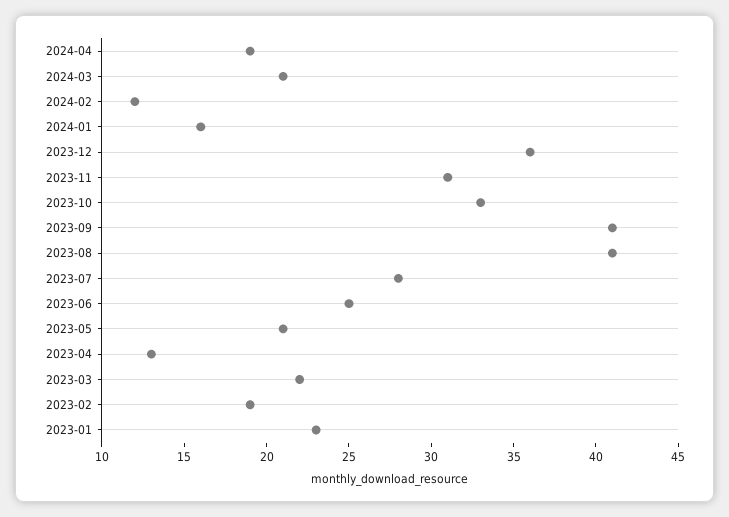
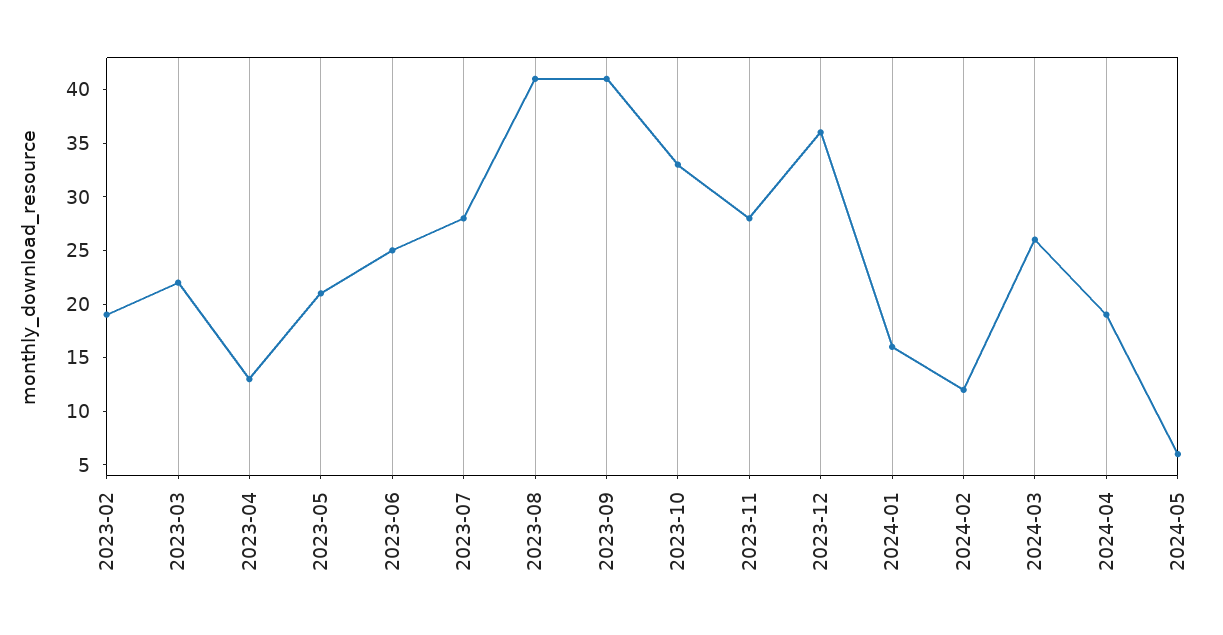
2024-03: 21 -> 26
2023-11: 31 -> 28
2023-01: 23 -> none
2024-05: none -> 6

